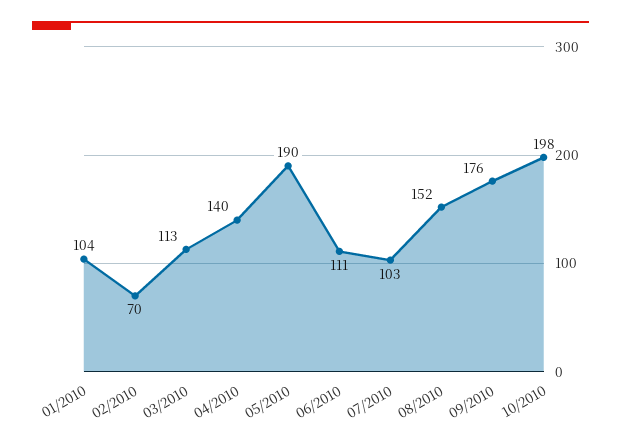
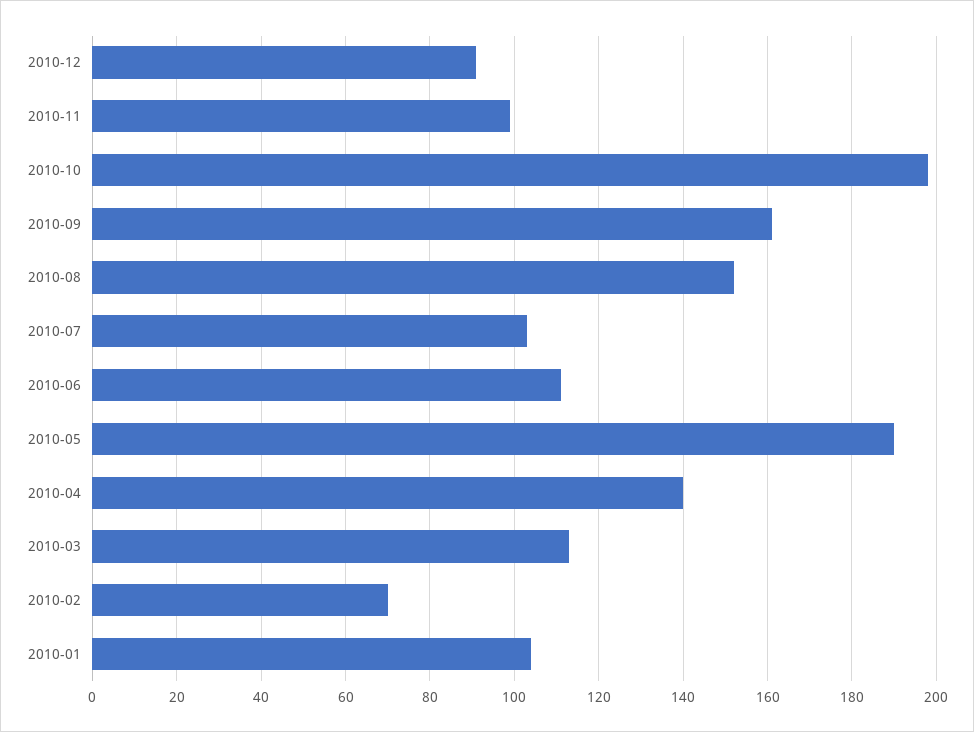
09/2010: 176 -> 160
2010-12: none -> 90
2010-11: none -> 100

